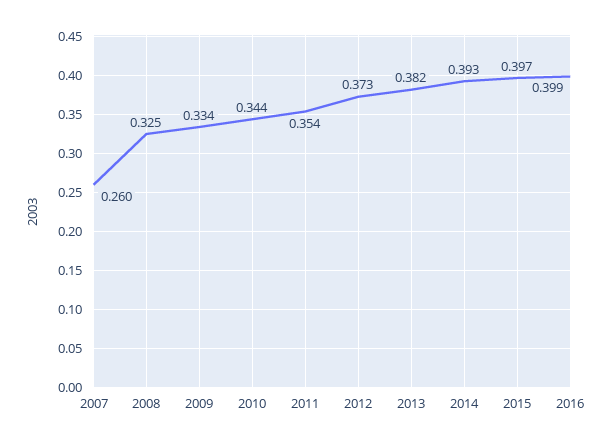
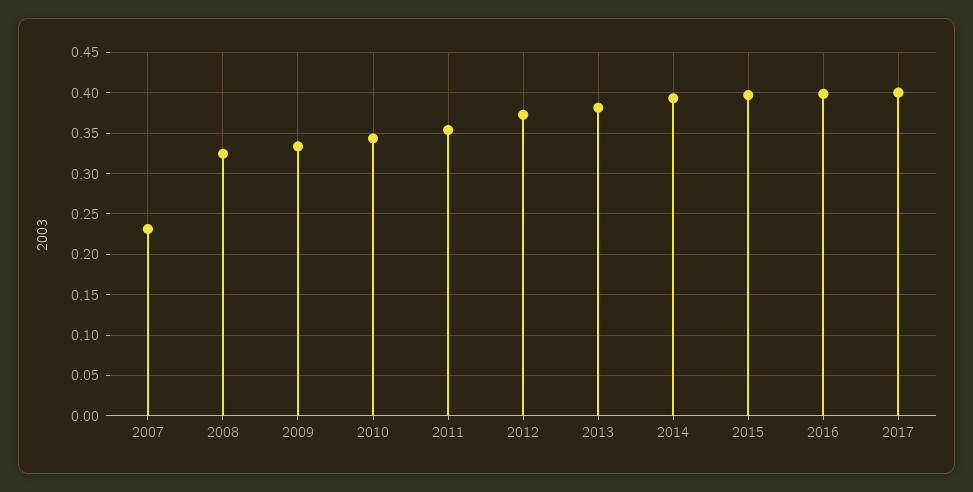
2007: 0.26 -> 0.23
2017: none -> 0.4

